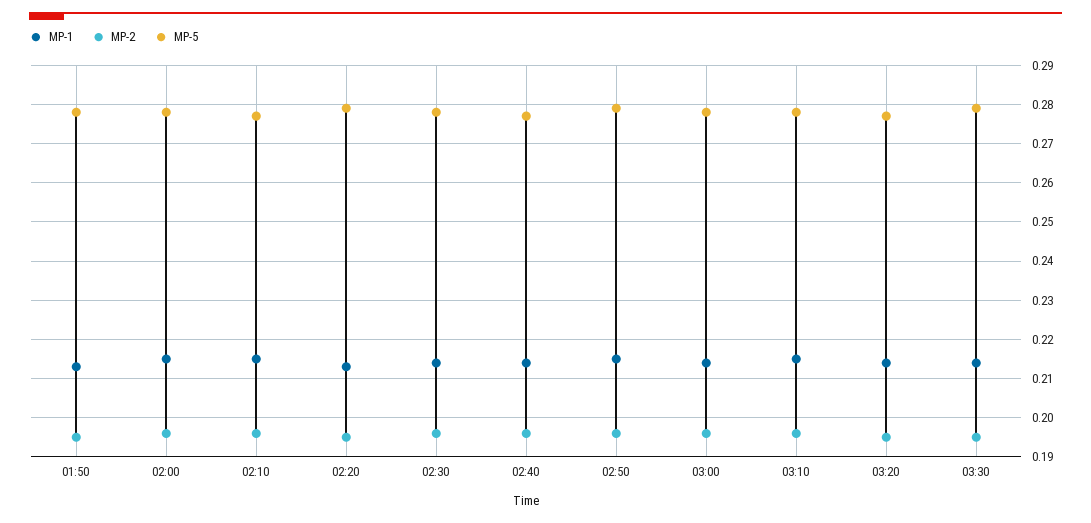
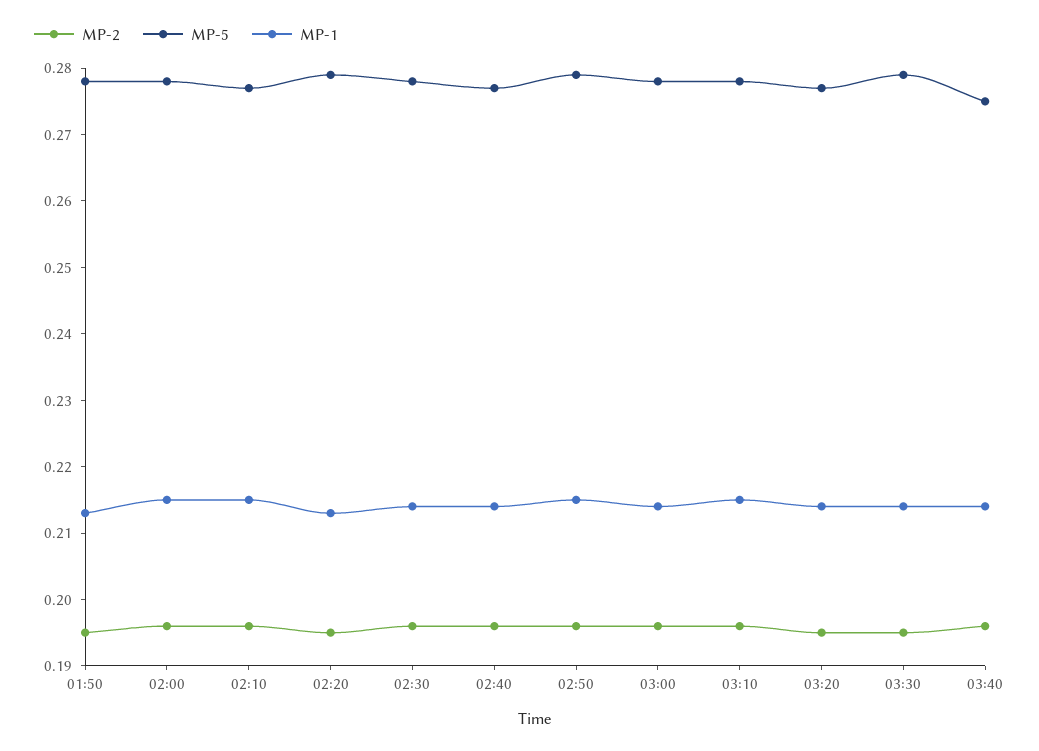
MP-2, 03:40: none -> 0.195
MP-5, 03:40: none -> 0.275
MP-1, 03:40: none -> 0.215

